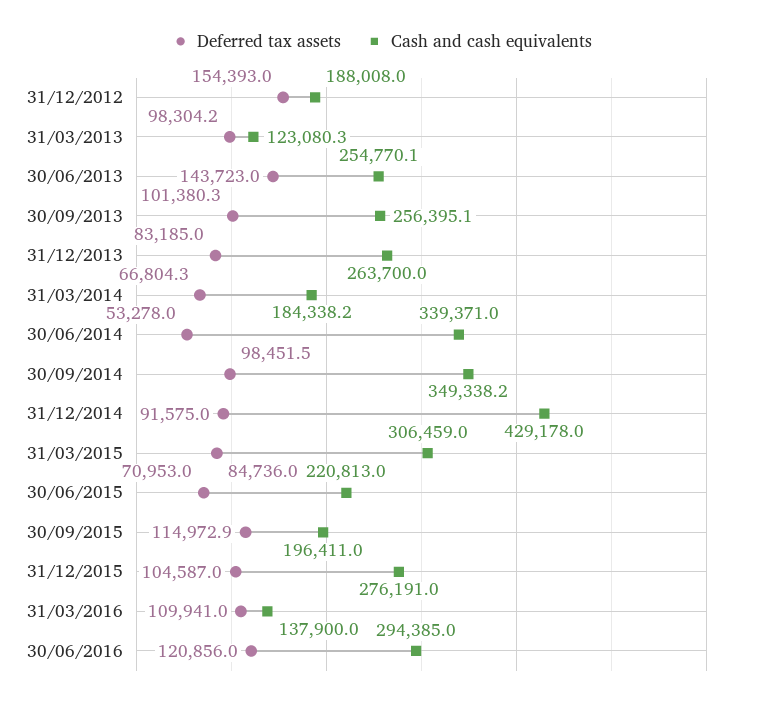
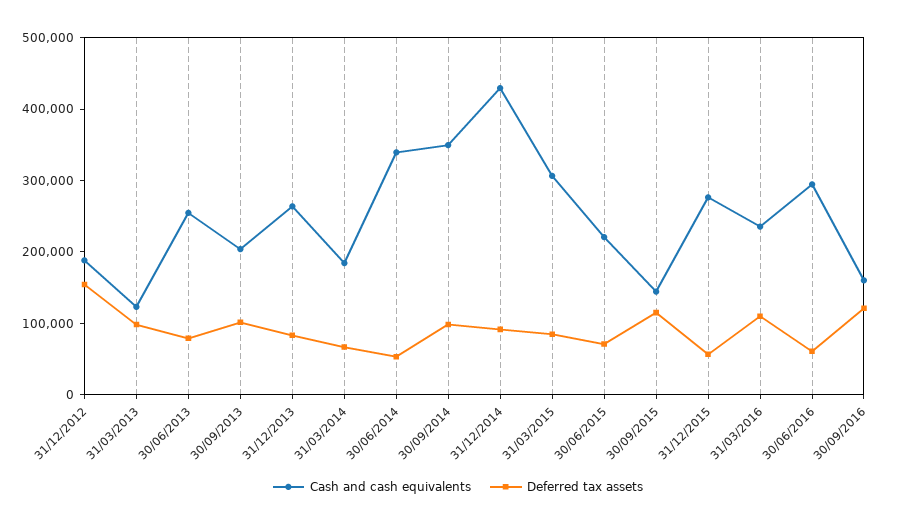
Deferred tax assets, 30/06/2013: 143723 -> 80000
Cash and cash equivalents, 30/09/2013: 256395.1 -> 200000
Cash and cash equivalents, 30/09/2015: 196411 -> 140000
Deferred tax assets, 31/12/2015: 104587 -> 60000
Cash and cash equivalents, 31/03/2016: 137900 -> 240000
Deferred tax assets, 30/06/2016: 120856 -> 60000
Cash and cash equivalents, 30/09/2016: none -> 160000
Deferred tax assets, 30/09/2016: none -> 120000

